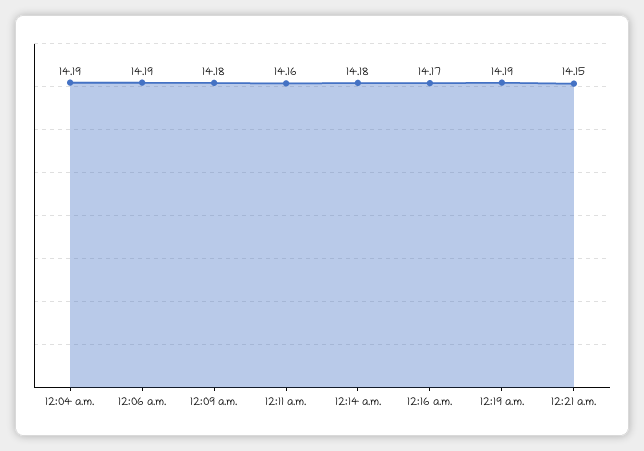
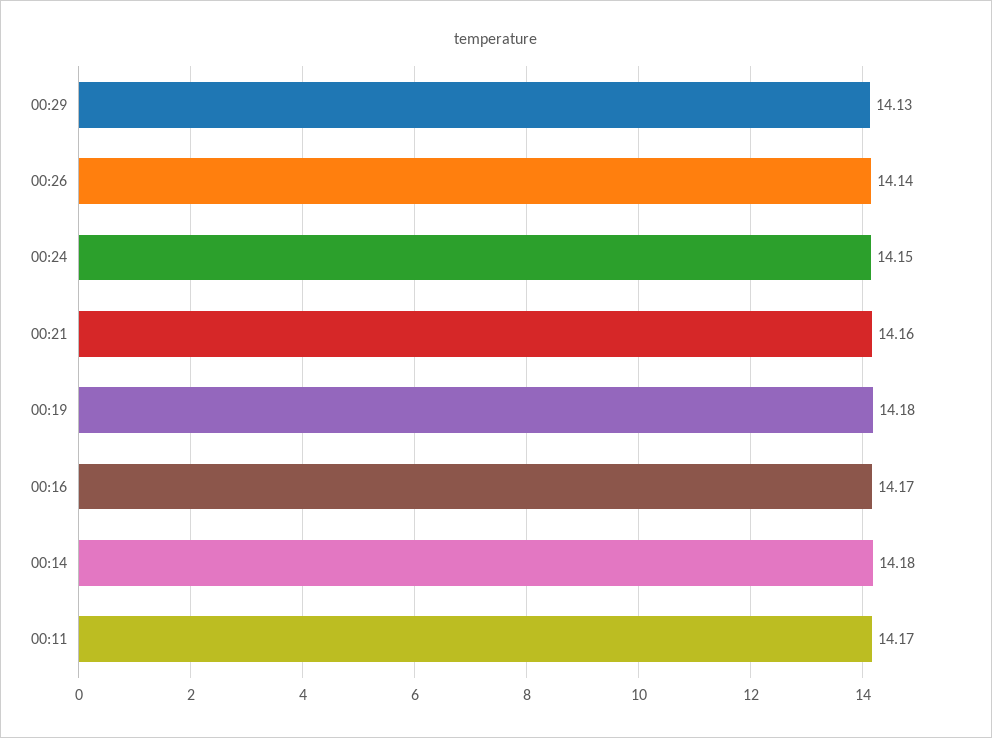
12:04 a.m.: 14.19 -> none
12:06 a.m.: 14.19 -> none
12:09 a.m.: 14.18 -> none
12:11 a.m.: 14.16 -> 14.17
12:19 a.m.: 14.19 -> 14.18
12:21 a.m.: 14.15 -> 14.16
00:29: none -> 14.13
00:26: none -> 14.14
00:24: none -> 14.15

